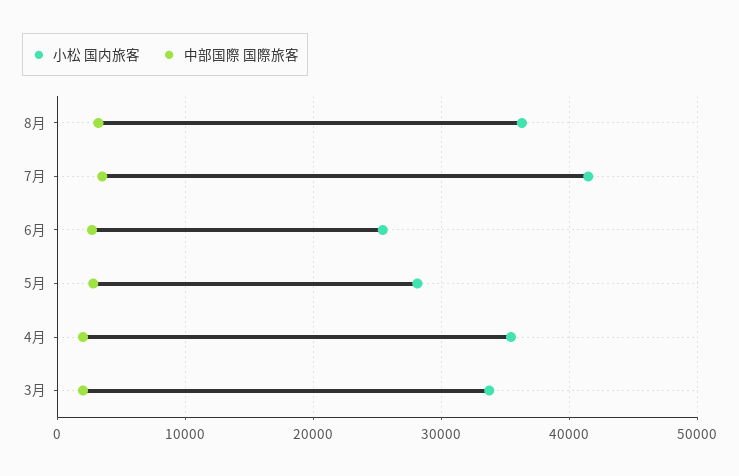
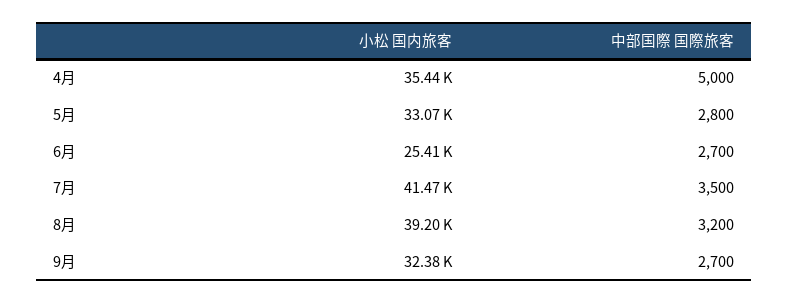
小松 国内旅客, 8月: 36000 -> 39200
小松 国内旅客, 5月: 28000 -> 33070
中部国際 国際旅客, 4月: 2000 -> 5000
小松 国内旅客, 3月: 34000 -> none
中部国際 国際旅客, 3月: 2000 -> none
小松 国内旅客, 9月: none -> 32380
中部国際 国際旅客, 9月: none -> 2700

